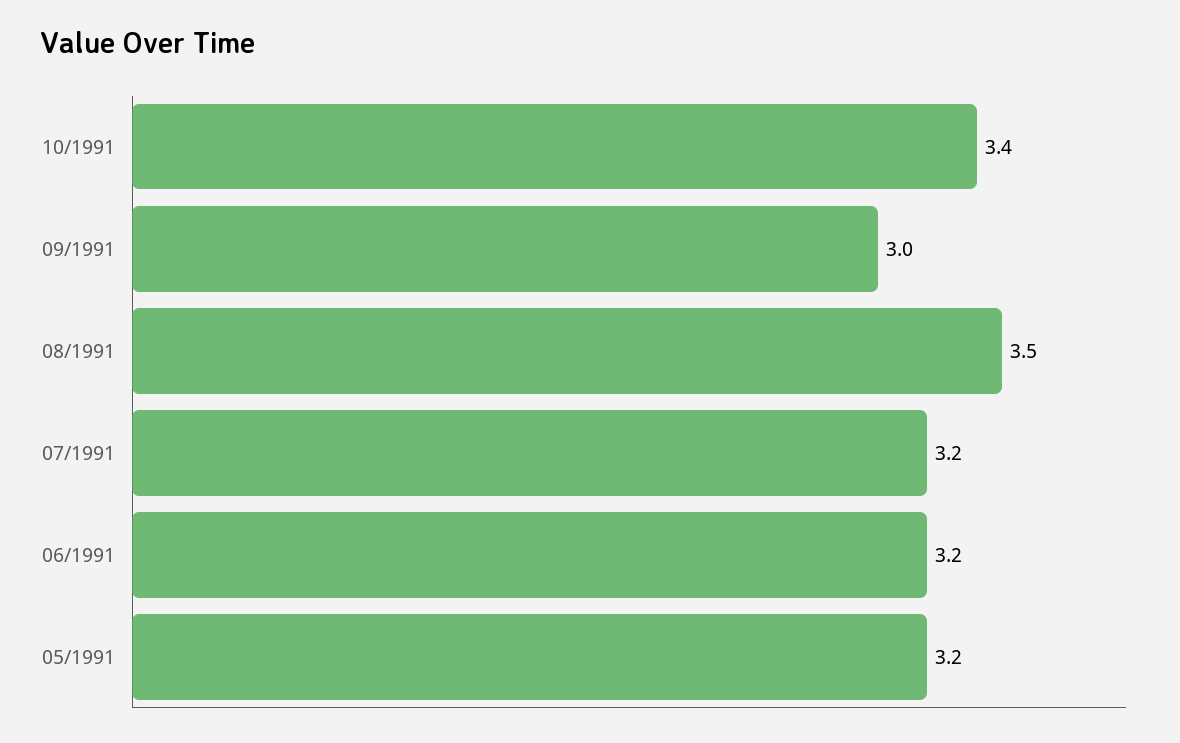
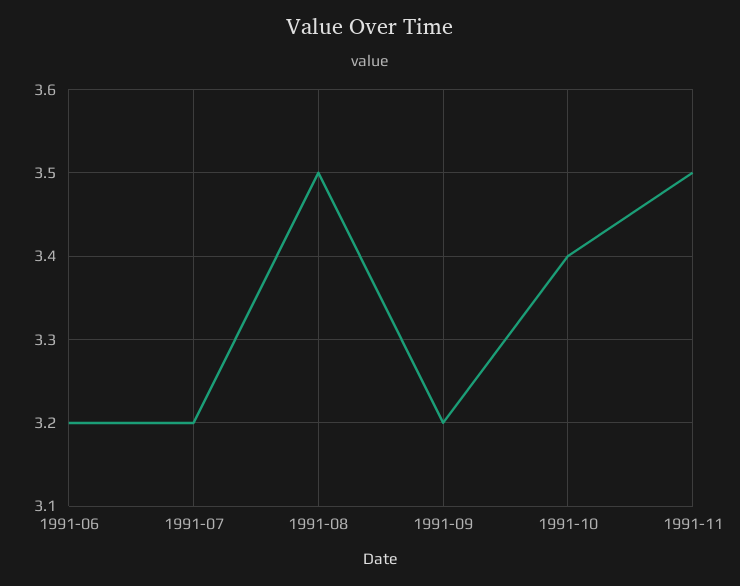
09/1991: 3 -> 3.2
05/1991: 3.2 -> none
1991-11: none -> 3.5

